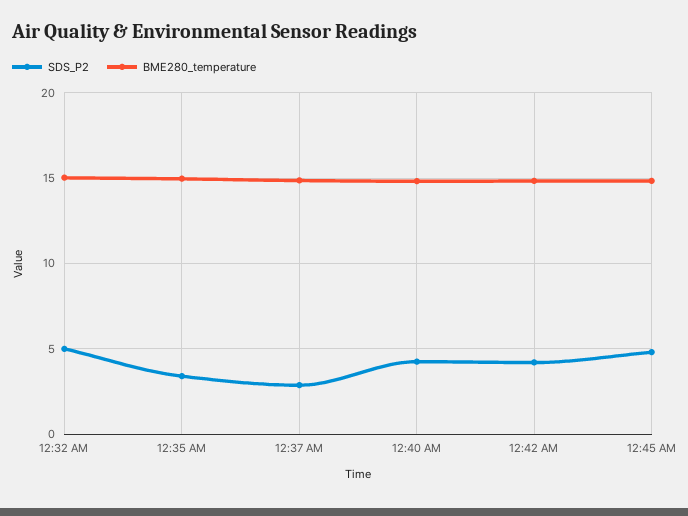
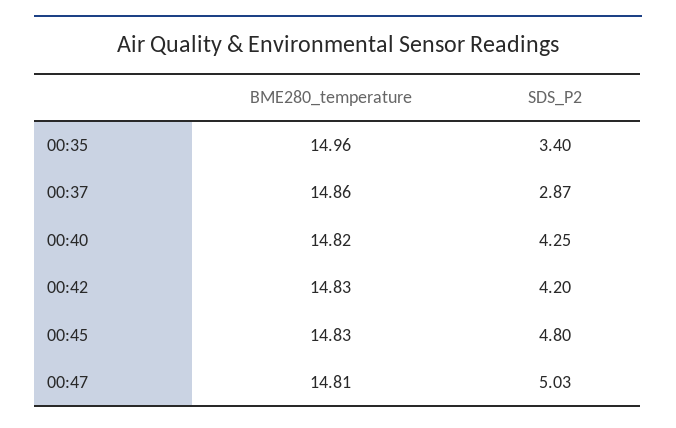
SDS_P2, 12:32 AM: 5 -> none
BME280_temperature, 12:32 AM: 15 -> none
BME280_temperature, 00:47: none -> 14.81
SDS_P2, 00:47: none -> 5.03

